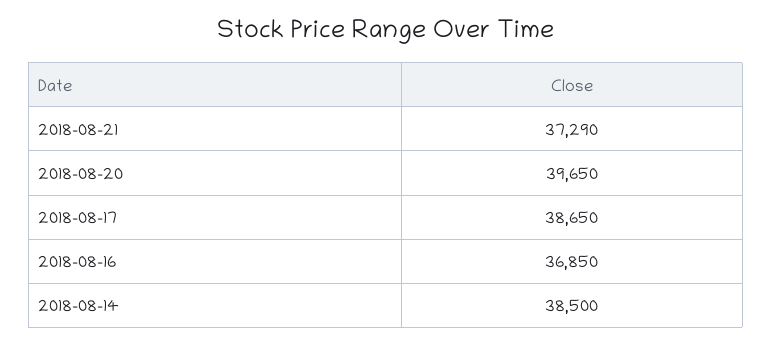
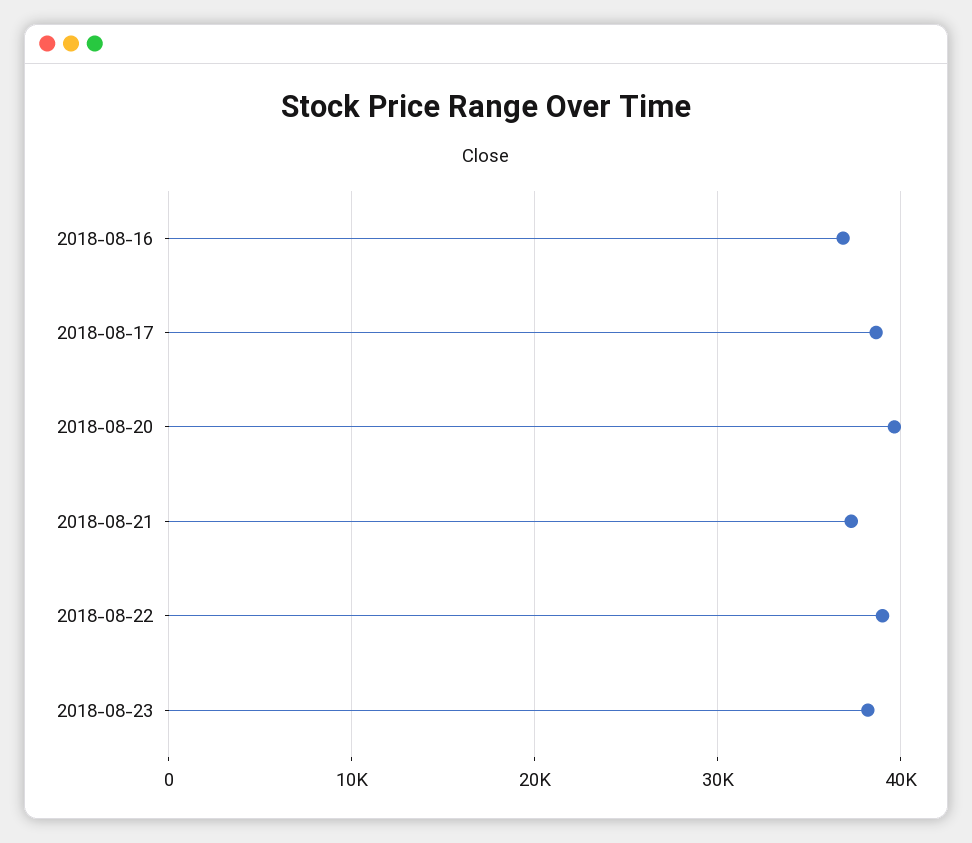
2018-08-14: 38500 -> none
2018-08-22: none -> 39000
2018-08-23: none -> 38000

